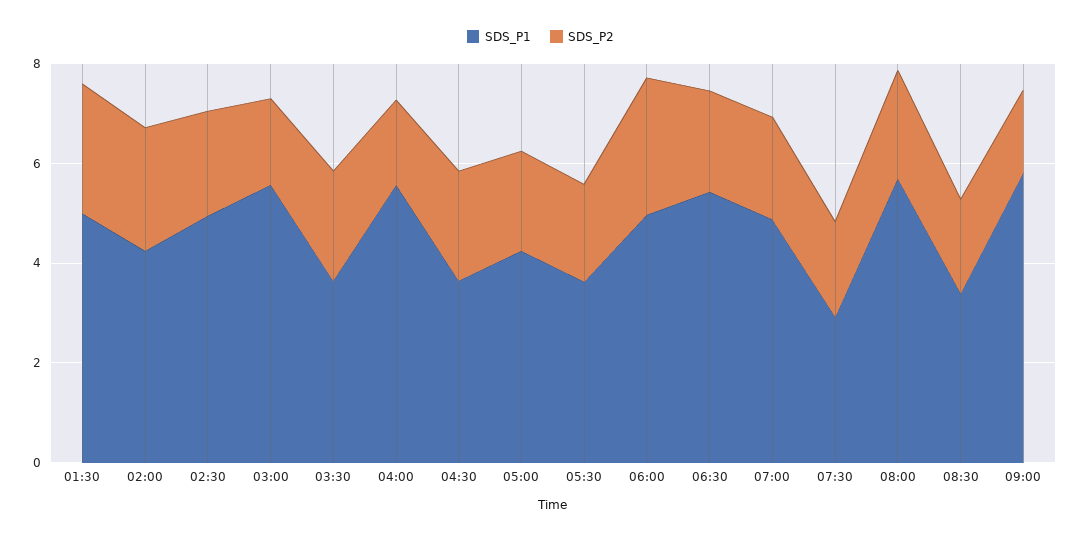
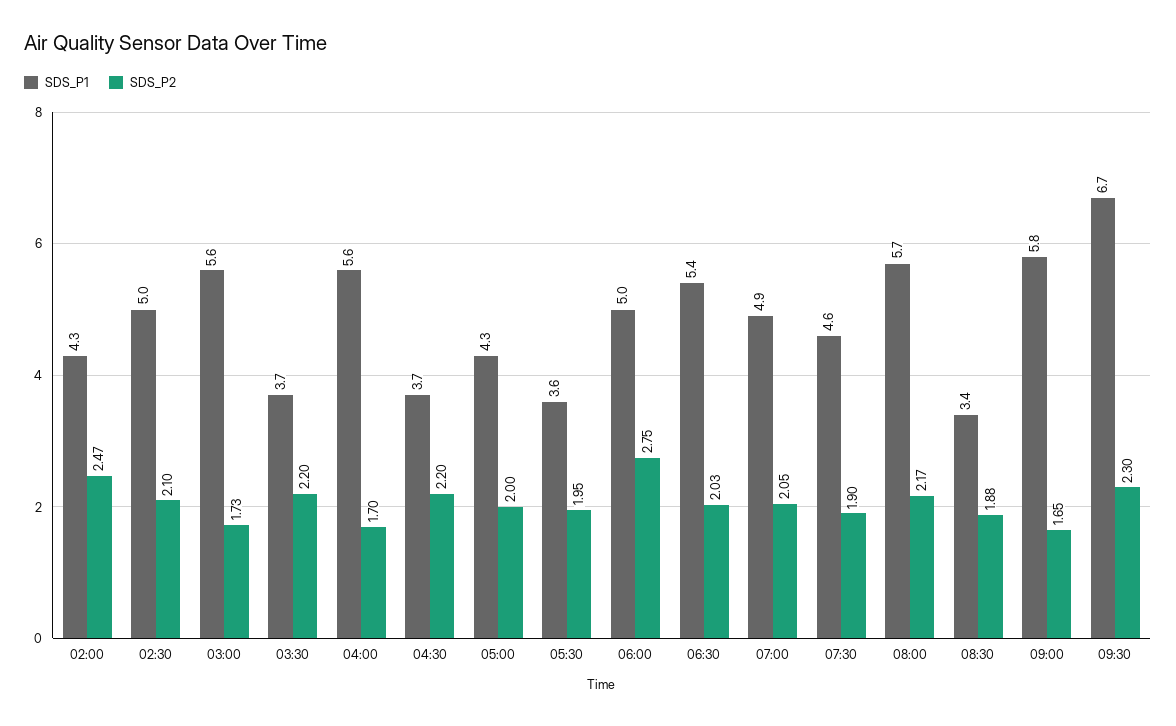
SDS_P1, 01:30: 5 -> none
SDS_P2, 01:30: 2.5 -> none
SDS_P1, 07:30: 3 -> 4.6
SDS_P1, 09:30: none -> 6.7
SDS_P2, 09:30: none -> 2.3

